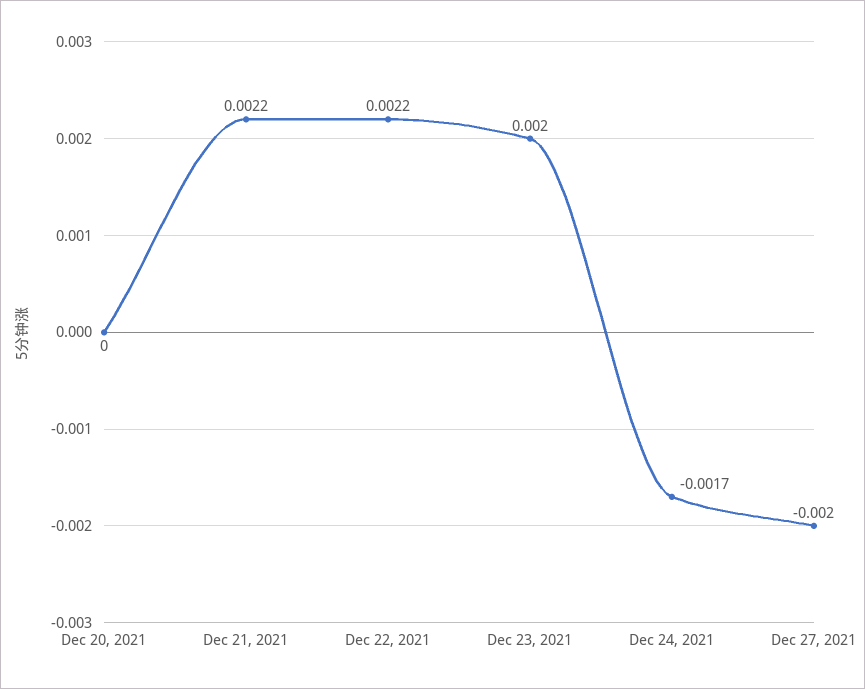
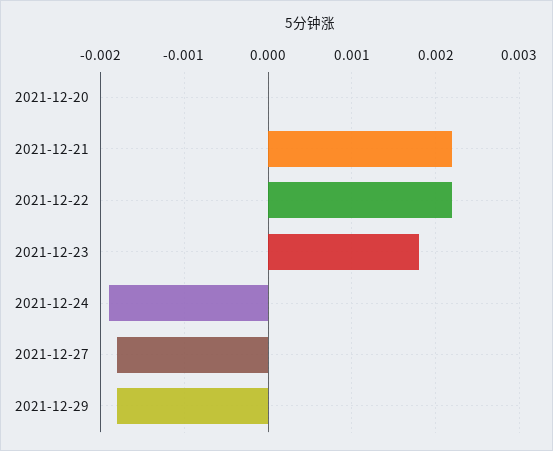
Dec 23, 2021: 0.002 -> 0.0018
Dec 24, 2021: -0.0017 -> -0.0019
Dec 27, 2021: -0.002 -> -0.0018
2021-12-29: none -> -0.0018

